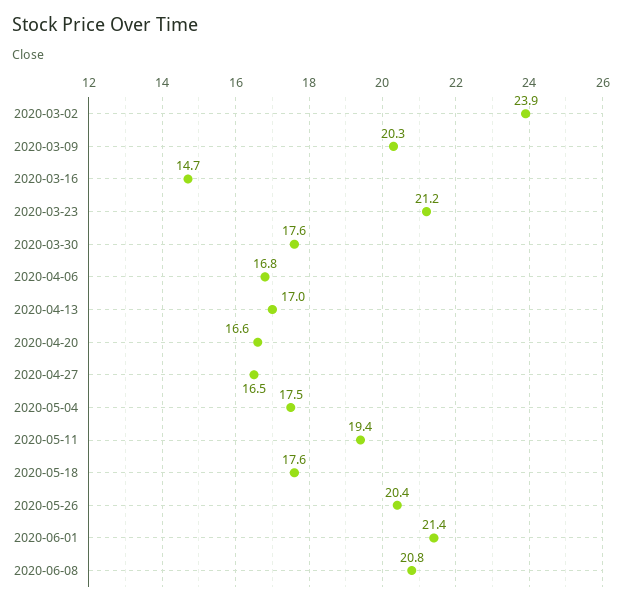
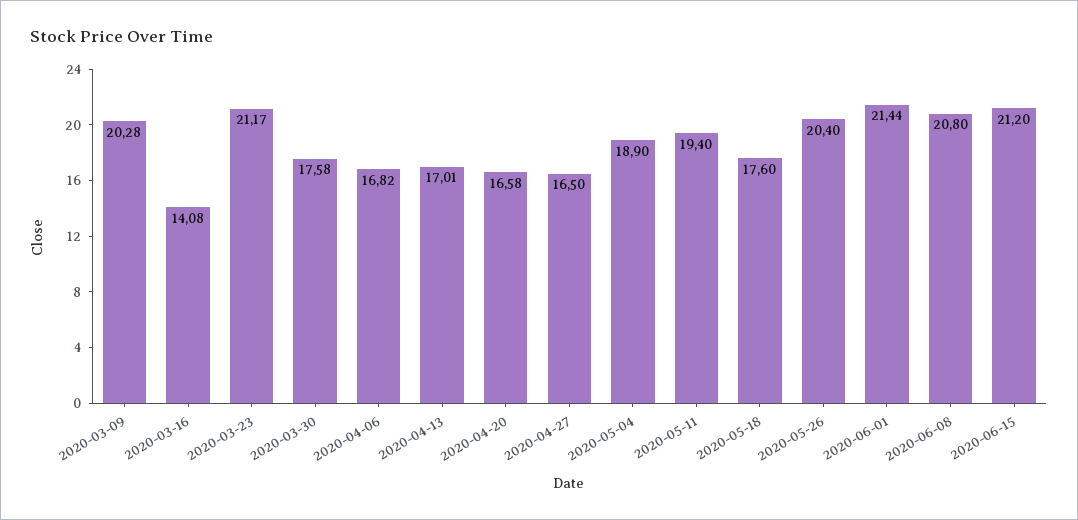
2020-03-02: 23.9 -> none
2020-03-16: 14.7 -> 14.08
2020-05-04: 17.5 -> 18.9
2020-06-15: none -> 21.2

